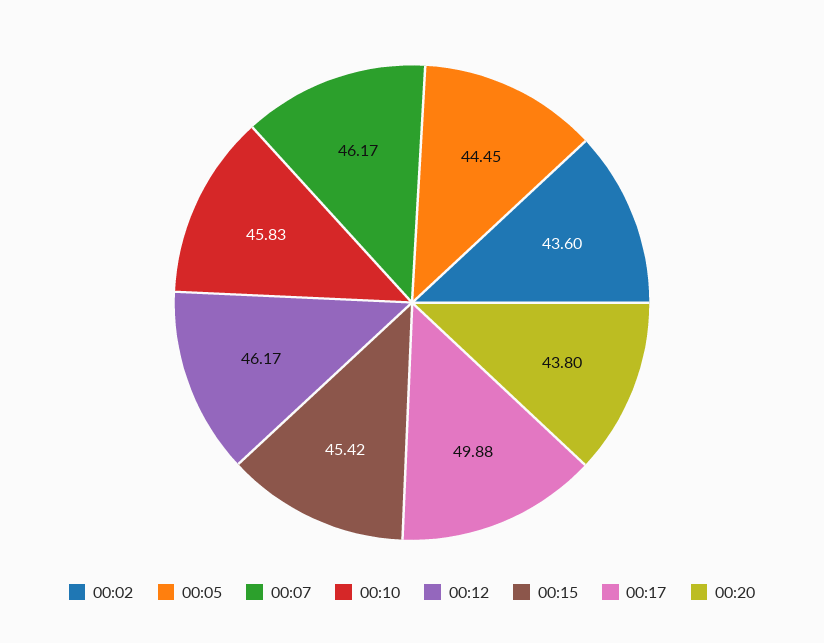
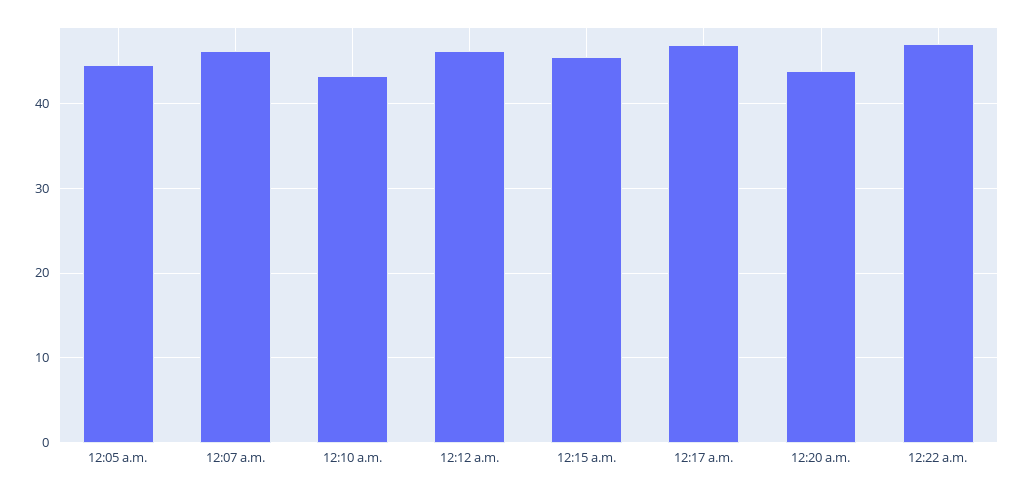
00:02: 43.6 -> none
00:10: 45.83 -> 43
00:17: 49.88 -> 47
12:22 a.m.: none -> 47

